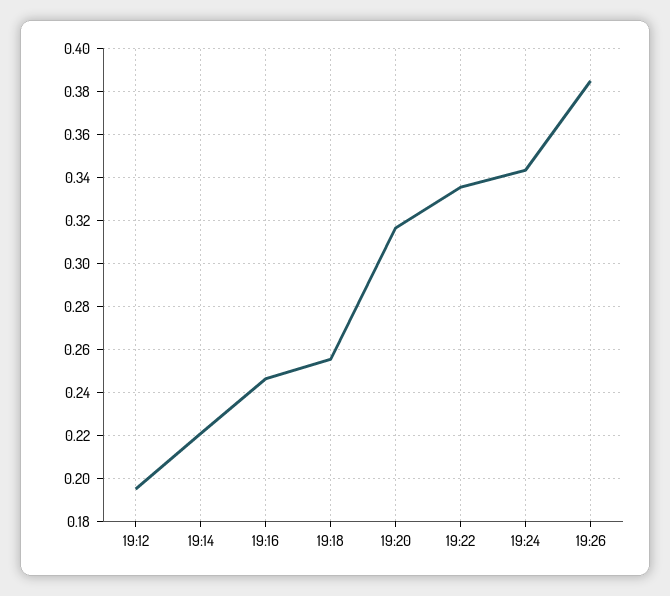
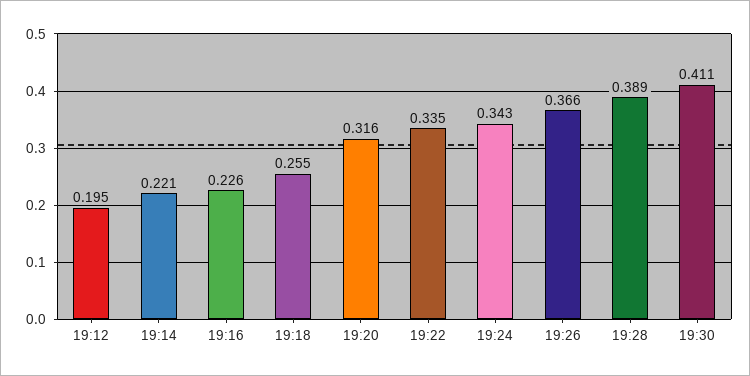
19:16: 0.245 -> 0.226
19:26: 0.385 -> 0.366
19:28: none -> 0.389
19:30: none -> 0.411

